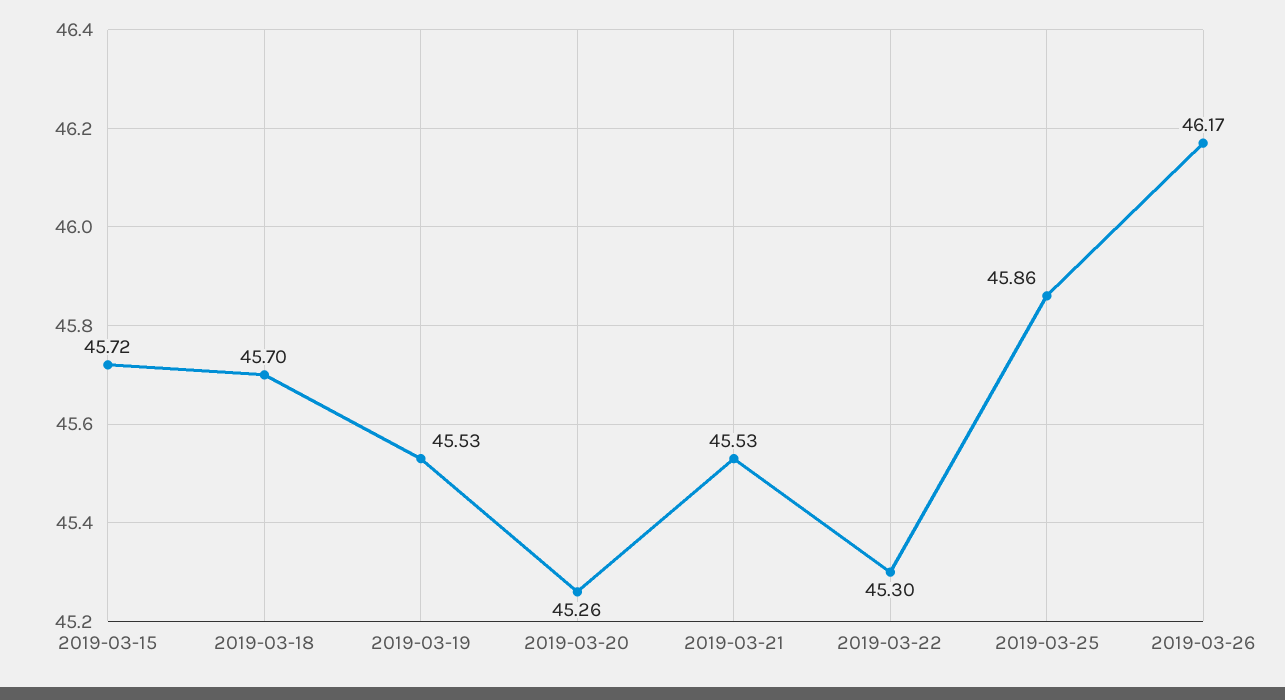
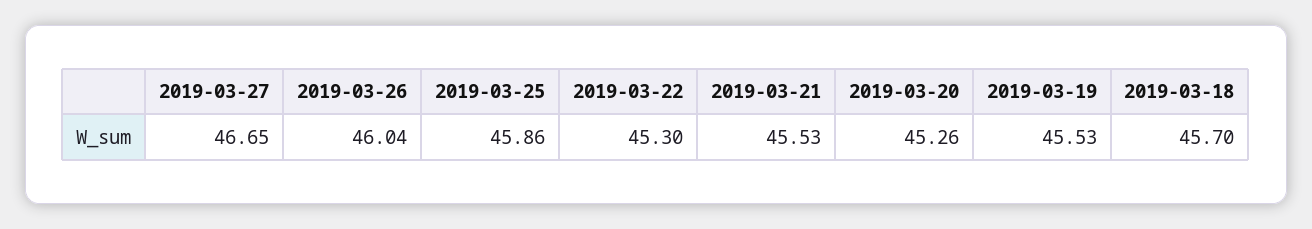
2019-03-15: 45.72 -> none
2019-03-26: 46.17 -> 46.04
2019-03-27: none -> 46.65

